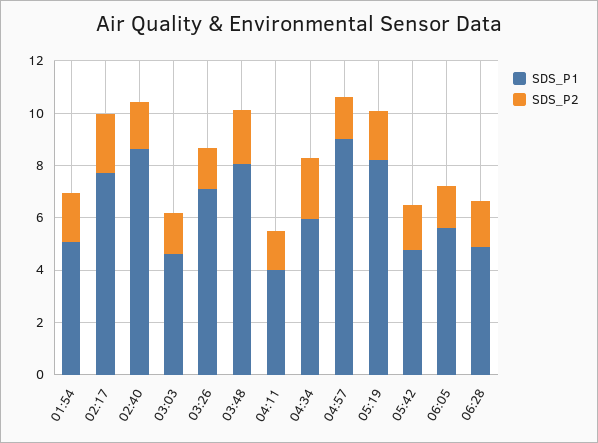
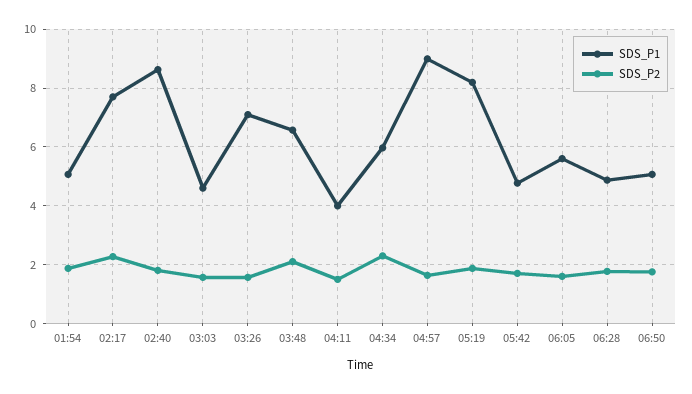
SDS_P1, 03:48: 8 -> 6.5
SDS_P1, 06:50: none -> 5
SDS_P2, 06:50: none -> 1.75

